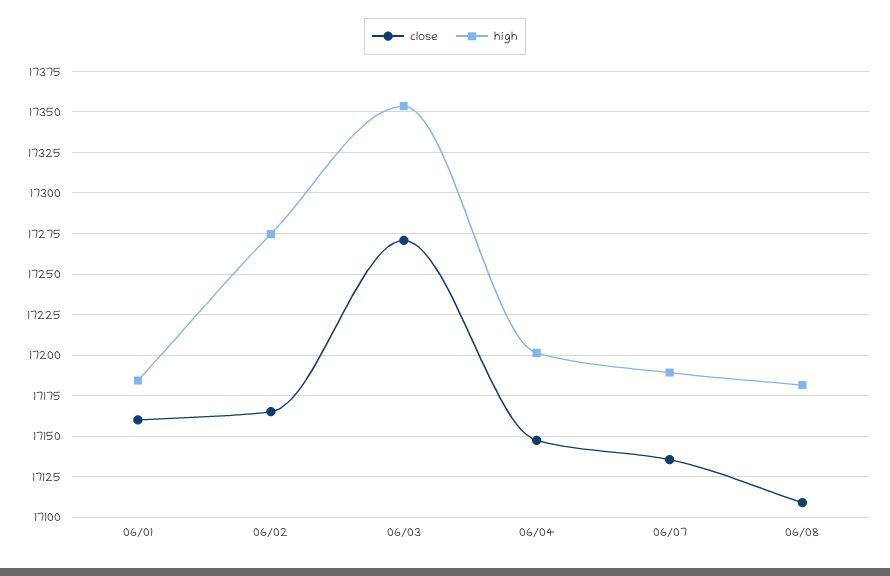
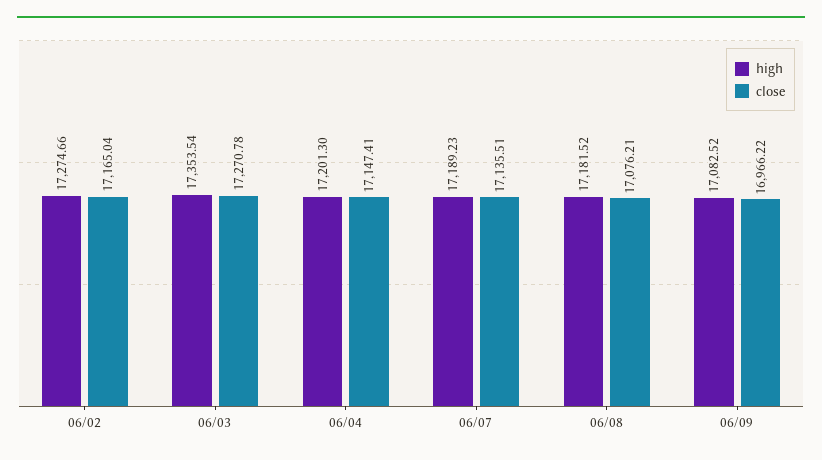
close, 06/01: 17160 -> none
high, 06/01: 17185 -> none
close, 06/08: 17110 -> 17076.21
high, 06/09: none -> 17082.52
close, 06/09: none -> 16966.22

